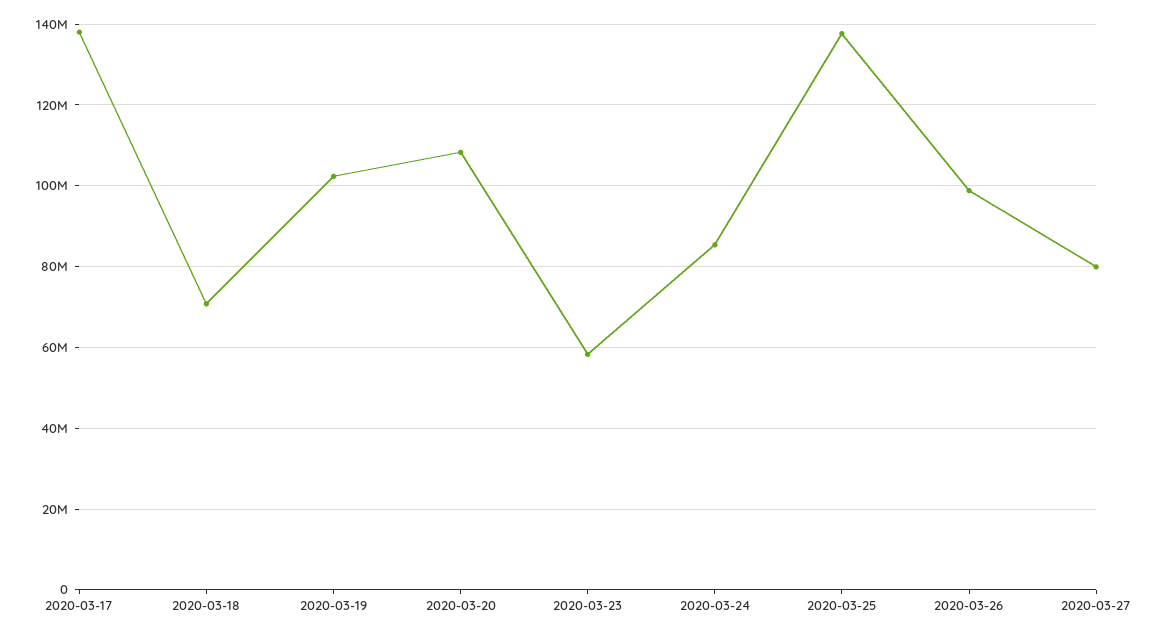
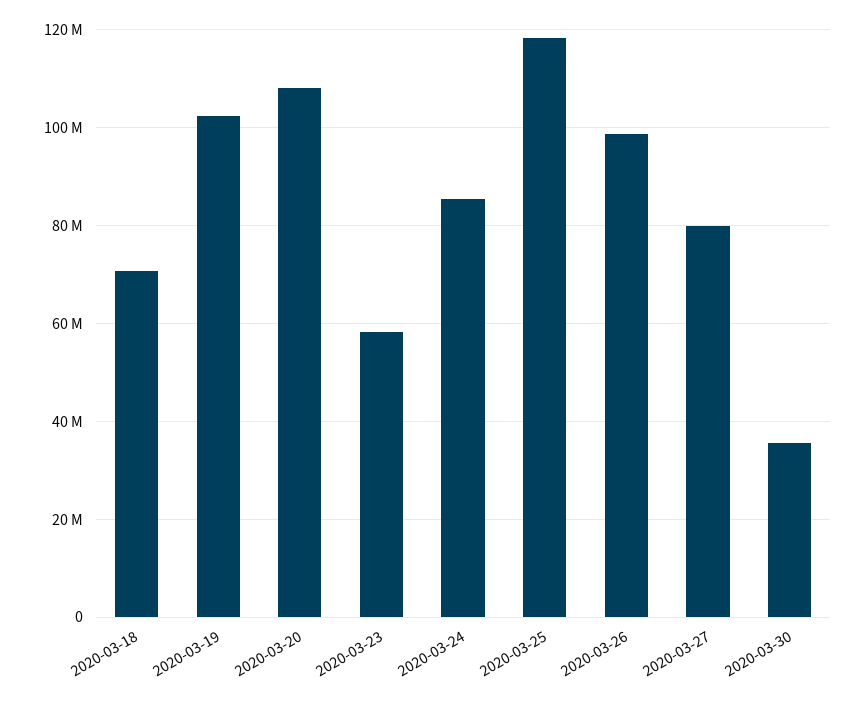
2020-03-17: 138000000 -> none
2020-03-25: 138000000 -> 118000000
2020-03-30: none -> 36000000

